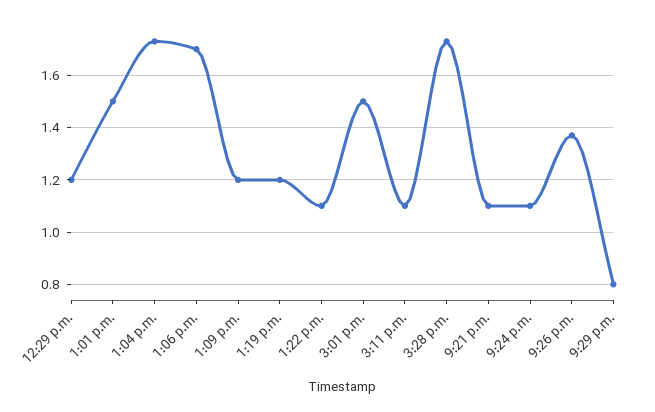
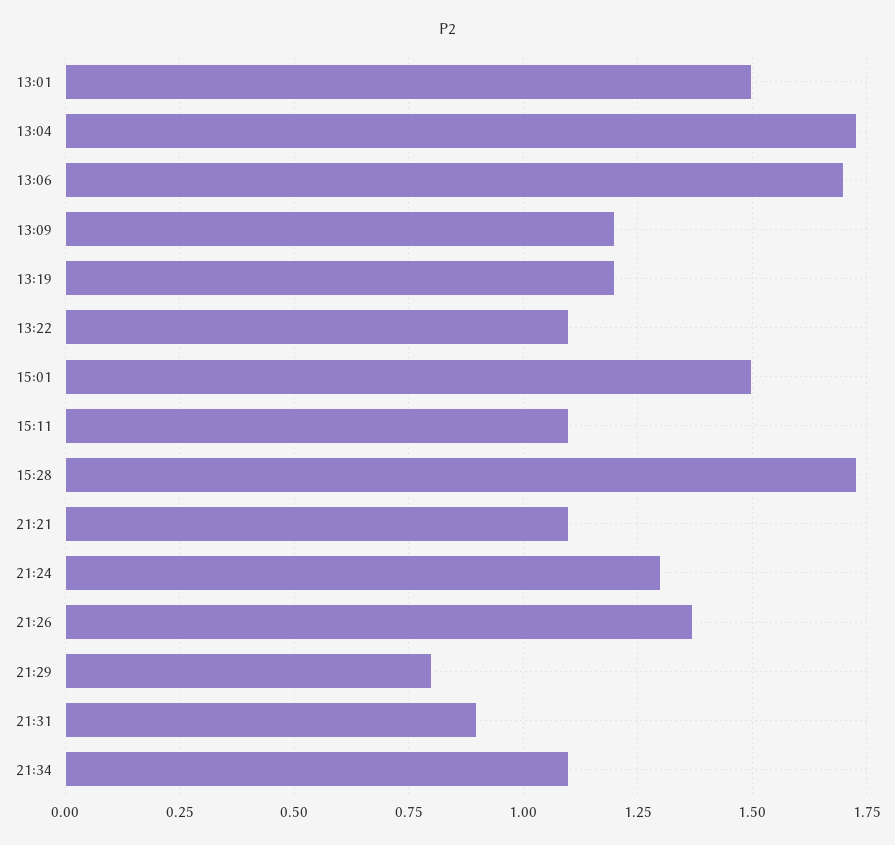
12:29 p.m.: 1.2 -> none
9:24 p.m.: 1.1 -> 1.3
21:31: none -> 0.9
21:34: none -> 1.1

